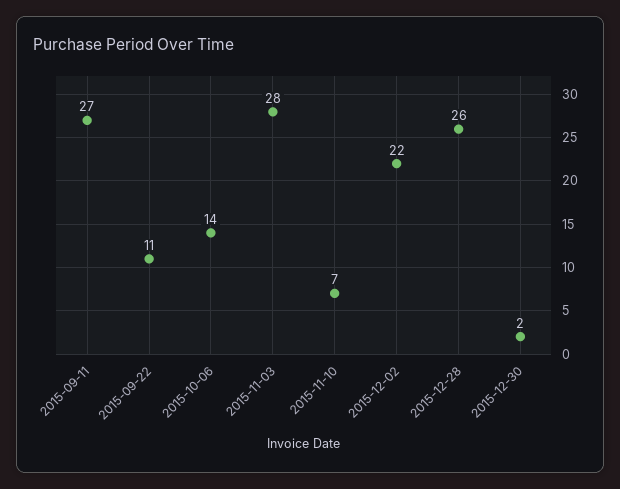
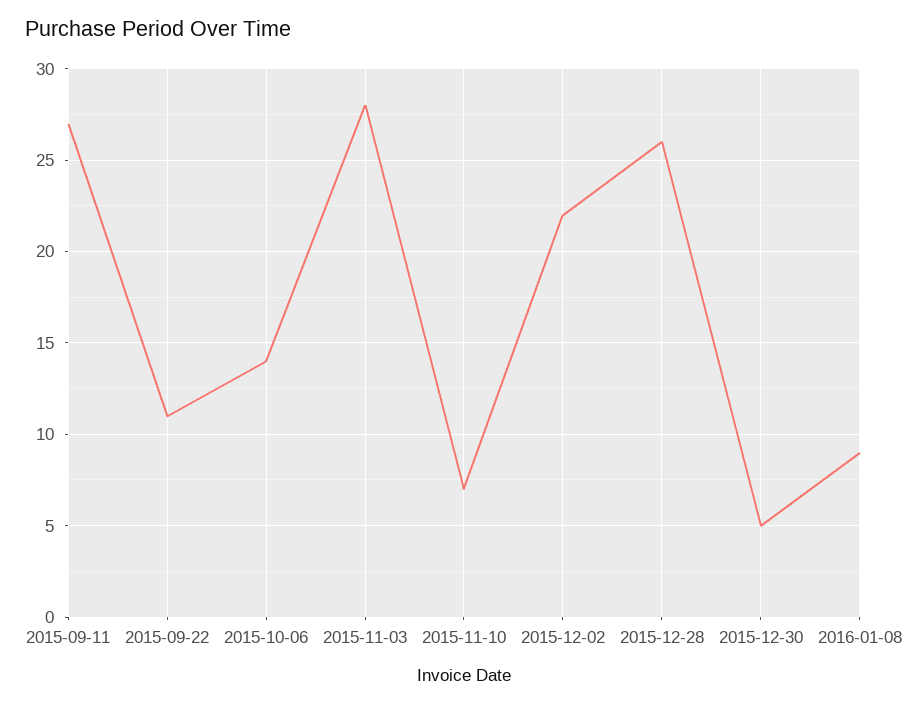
2015-12-30: 2 -> 5
2016-01-08: none -> 9

